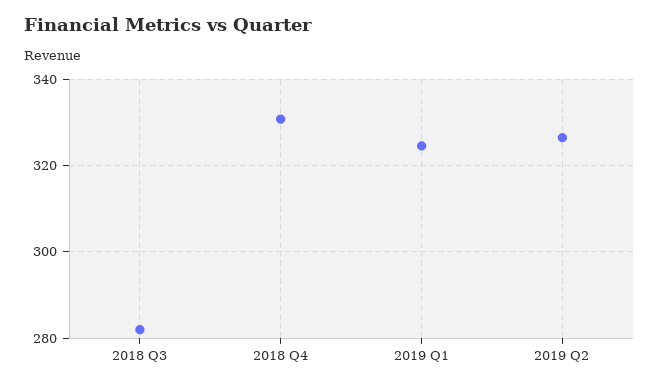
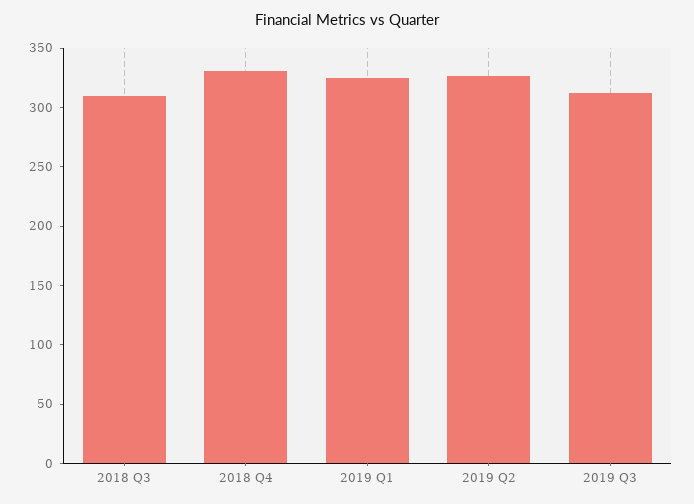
2018 Q3: 282 -> 310
2019 Q3: none -> 310

